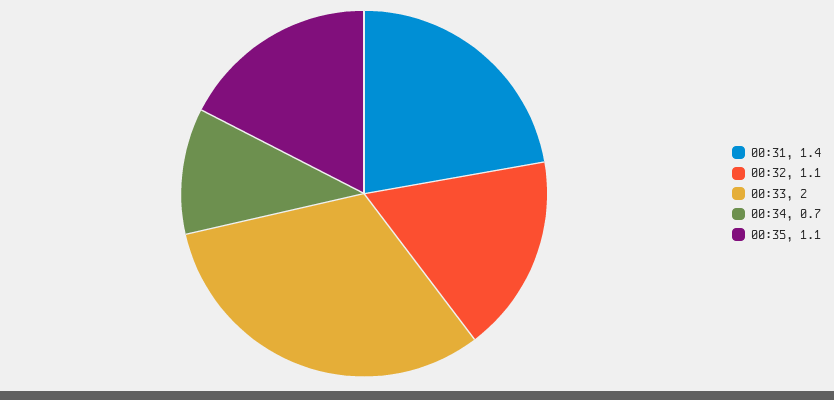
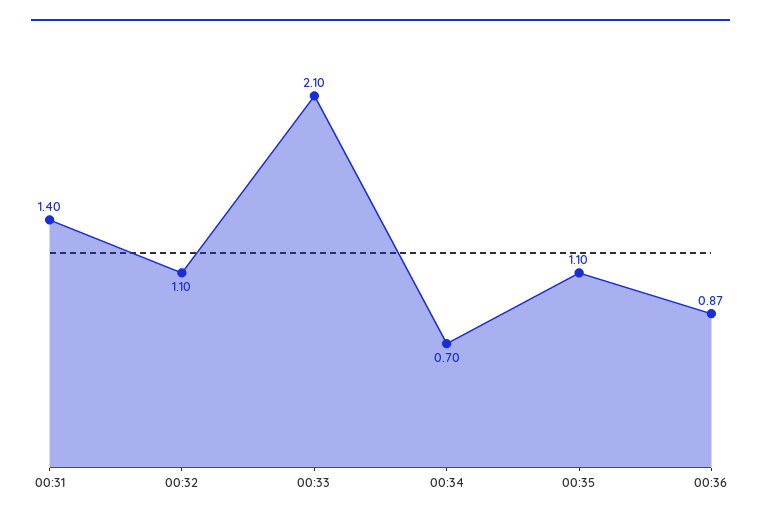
00:33: 2 -> 2.1
00:36: none -> 0.87

